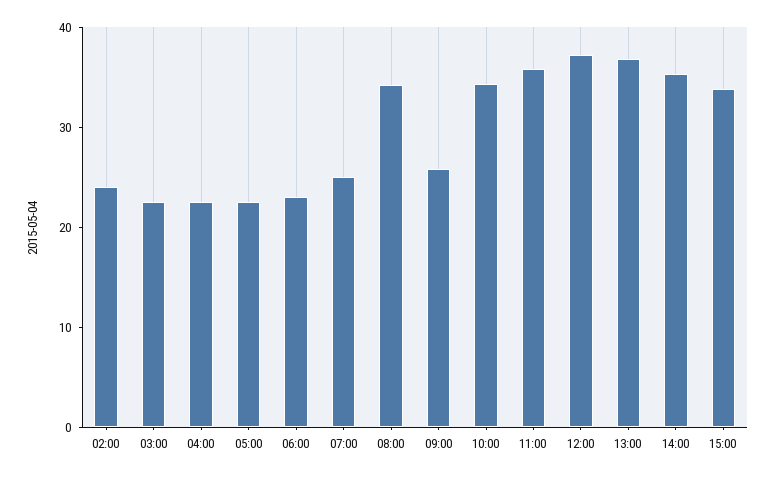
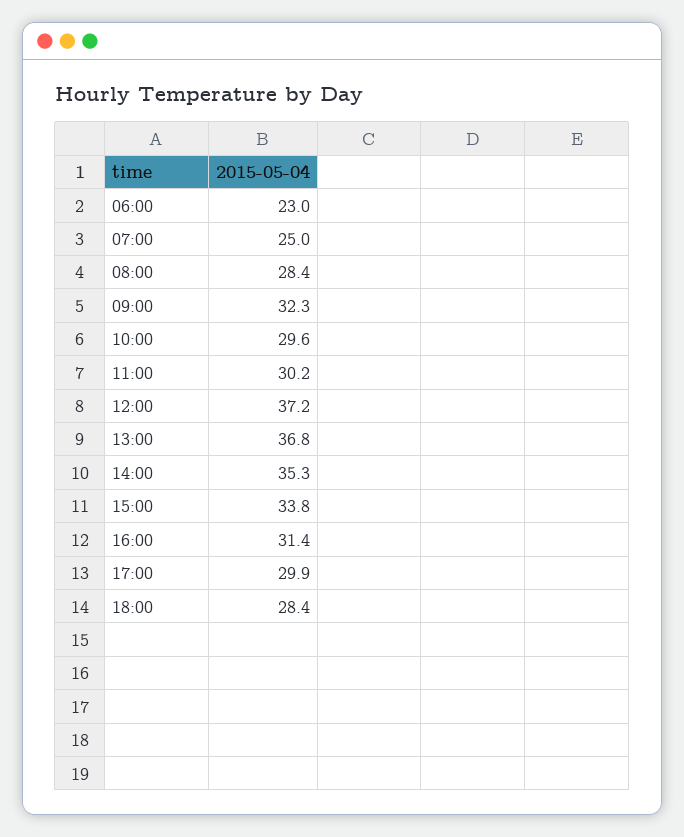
02:00: 24 -> none
03:00: 22 -> none
04:00: 22 -> none
05:00: 22 -> none
08:00: 34 -> 28.4
09:00: 26 -> 32.3
10:00: 34 -> 29.6
11:00: 36 -> 30.2
16:00: none -> 31.4
17:00: none -> 29.9
18:00: none -> 28.4

